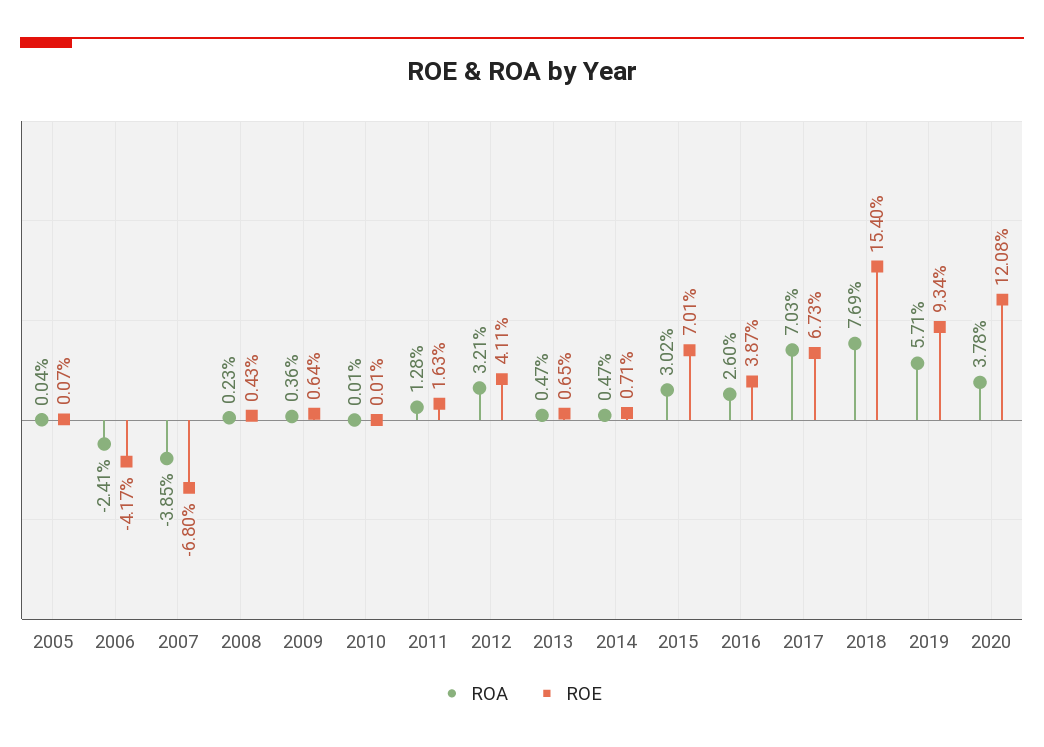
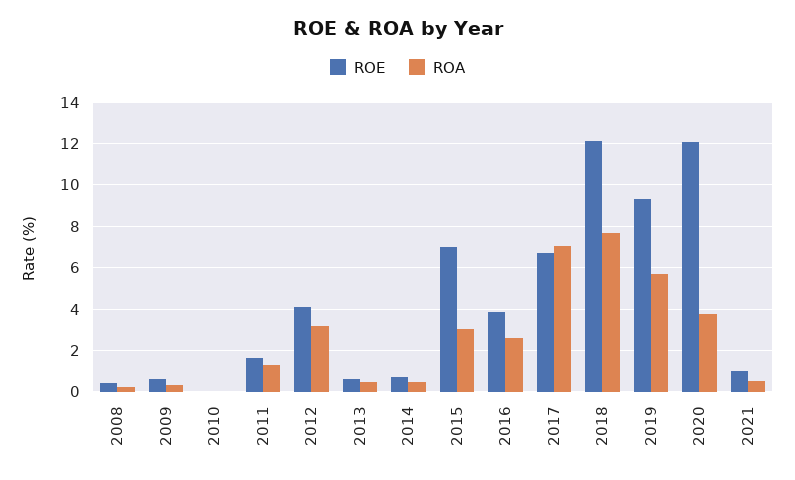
ROA, 2005: 0.04 -> none
ROE, 2005: 0.07 -> none
ROA, 2006: -2.41 -> none
ROE, 2006: -4.17 -> none
ROA, 2007: -3.85 -> none
ROE, 2007: -6.8 -> none
ROE, 2018: 15.4 -> 12
ROE, 2021: none -> 1
ROA, 2021: none -> 0.5

